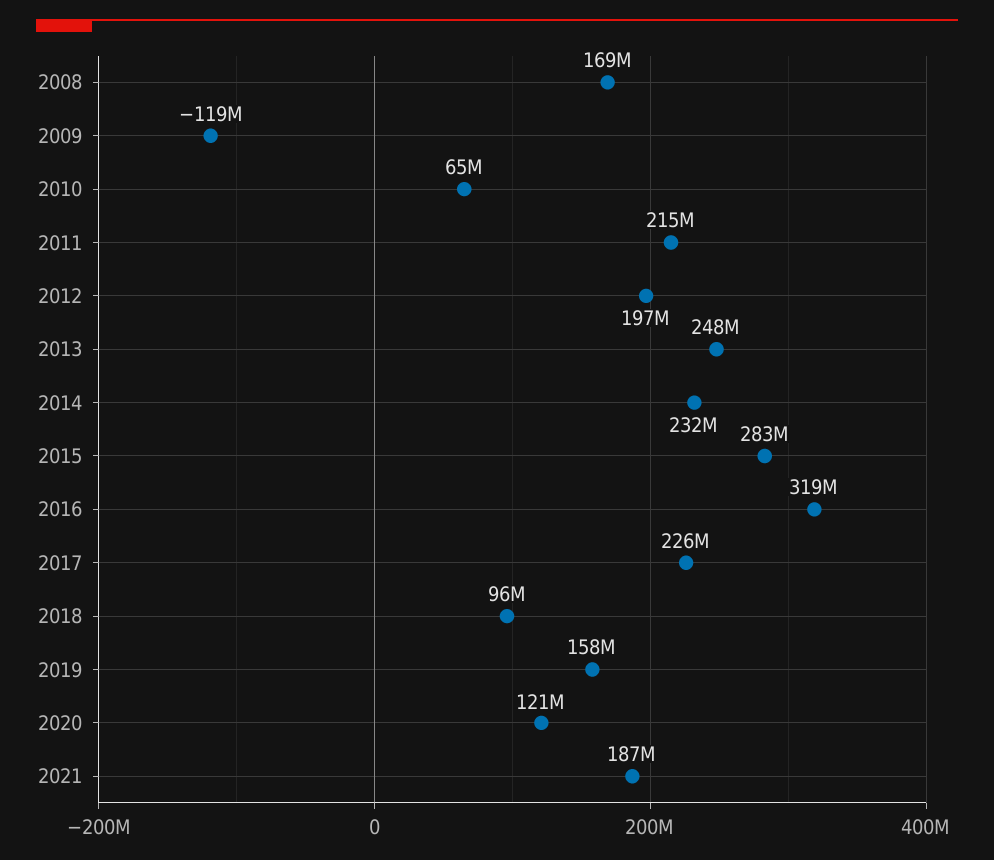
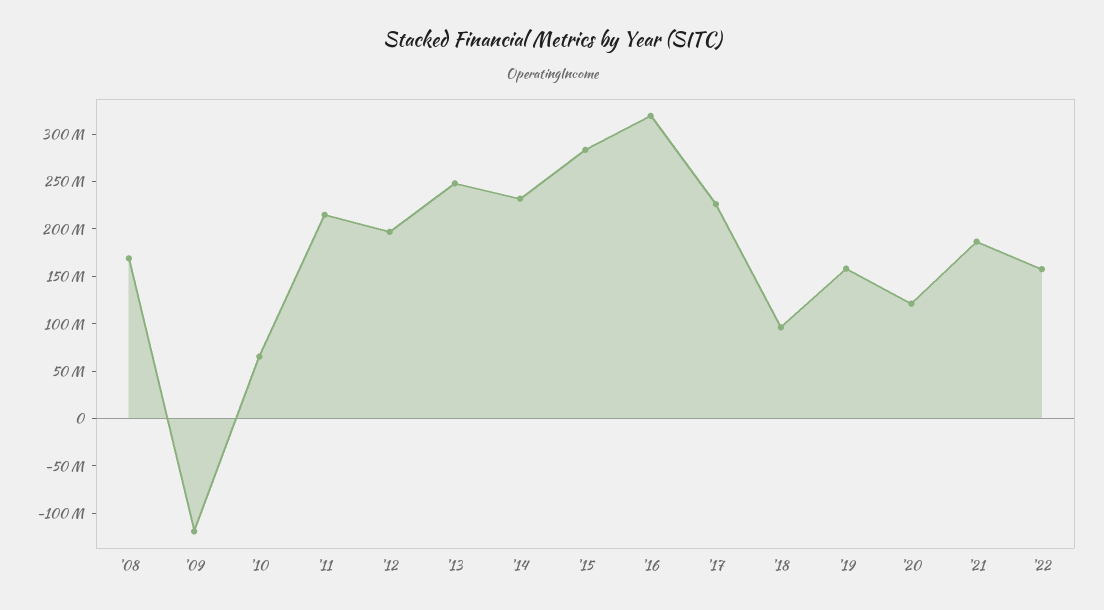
'22: none -> 160000000

